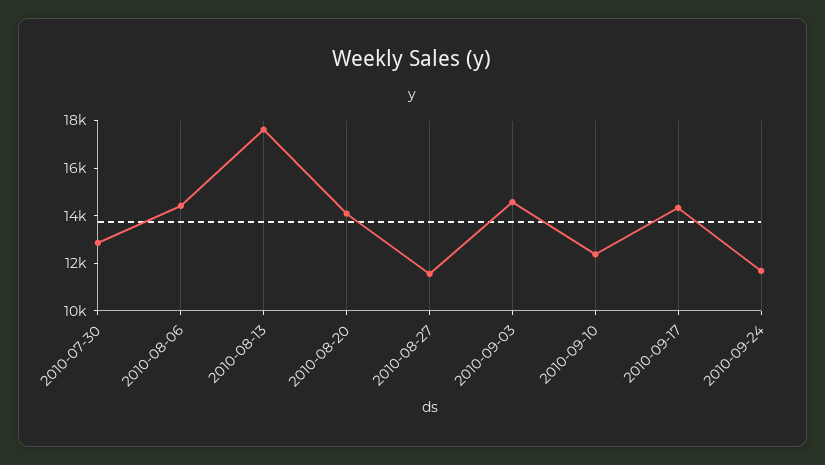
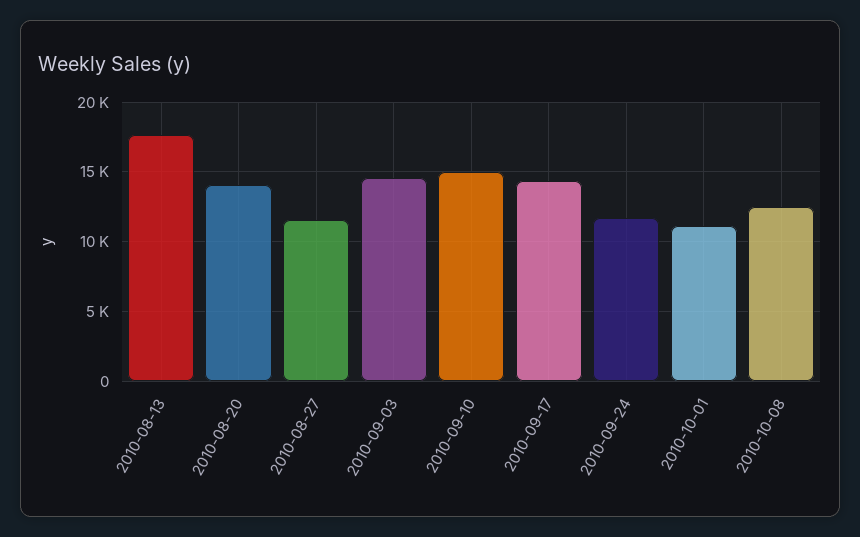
2010-07-30: 13000 -> none
2010-08-06: 14500 -> none
2010-09-10: 12500 -> 15000
2010-10-01: none -> 11000
2010-10-08: none -> 12500

